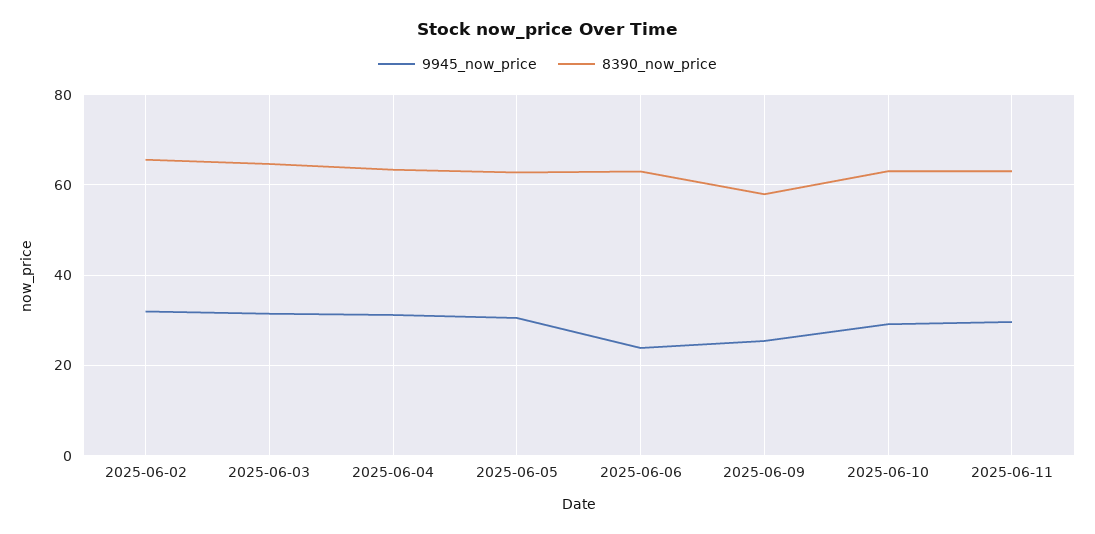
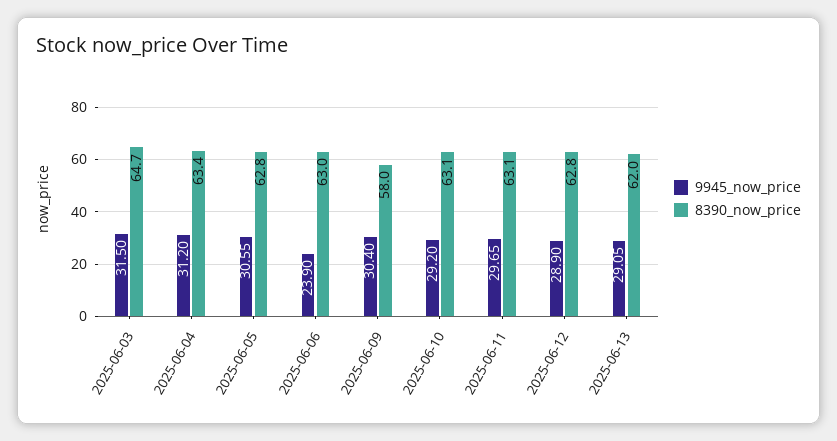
9945_now_price, 2025-06-02: 32 -> none
8390_now_price, 2025-06-02: 66 -> none
9945_now_price, 2025-06-09: 26 -> 30.4
9945_now_price, 2025-06-12: none -> 28.9
8390_now_price, 2025-06-12: none -> 62.8
9945_now_price, 2025-06-13: none -> 29.05
8390_now_price, 2025-06-13: none -> 62

